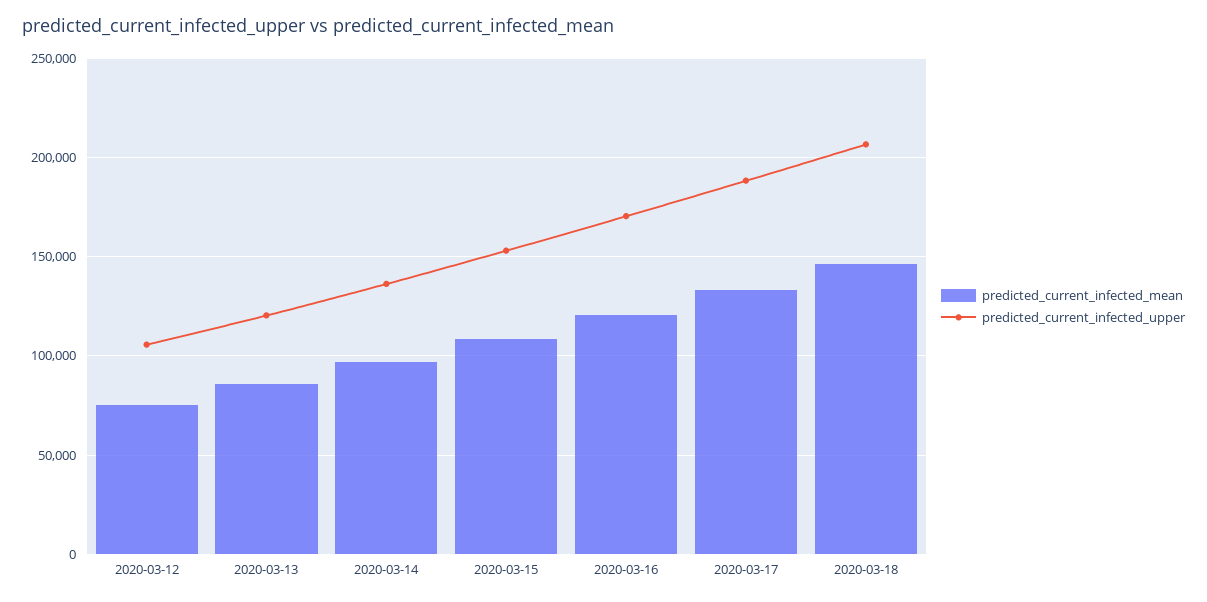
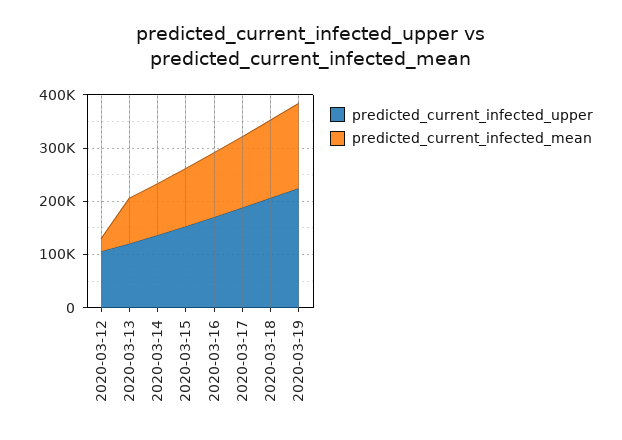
predicted_current_infected_mean, 2020-03-12: 75000 -> 20000
predicted_current_infected_upper, 2020-03-19: none -> 220000
predicted_current_infected_mean, 2020-03-19: none -> 160000

